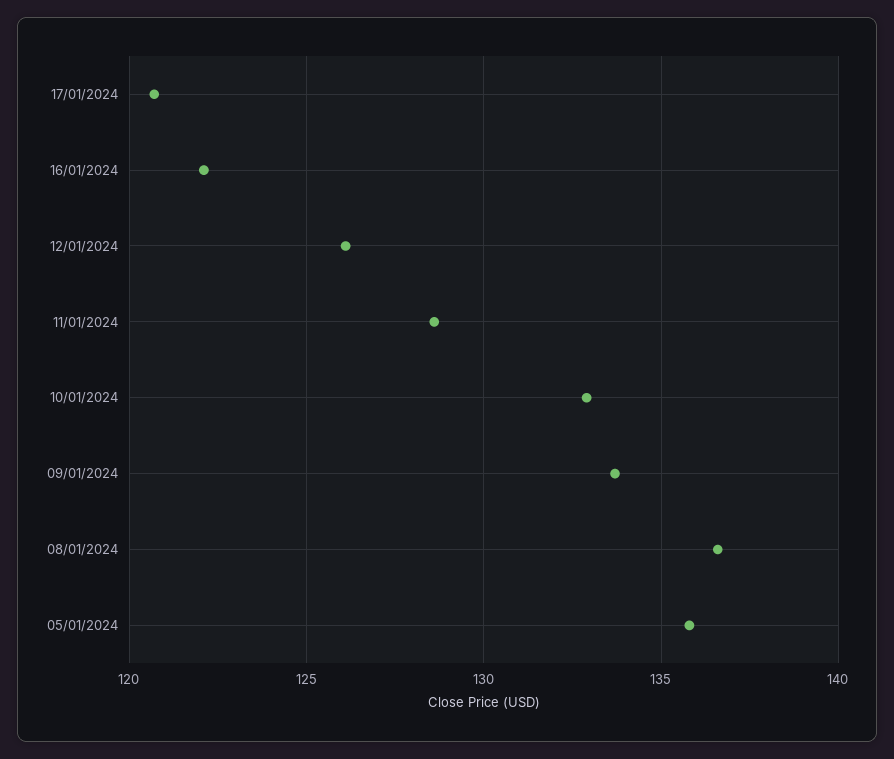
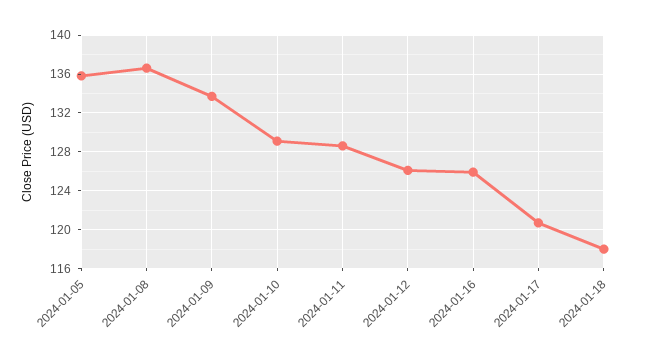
16/01/2024: 122 -> 126
10/01/2024: 133 -> 129
2024-01-18: none -> 118

